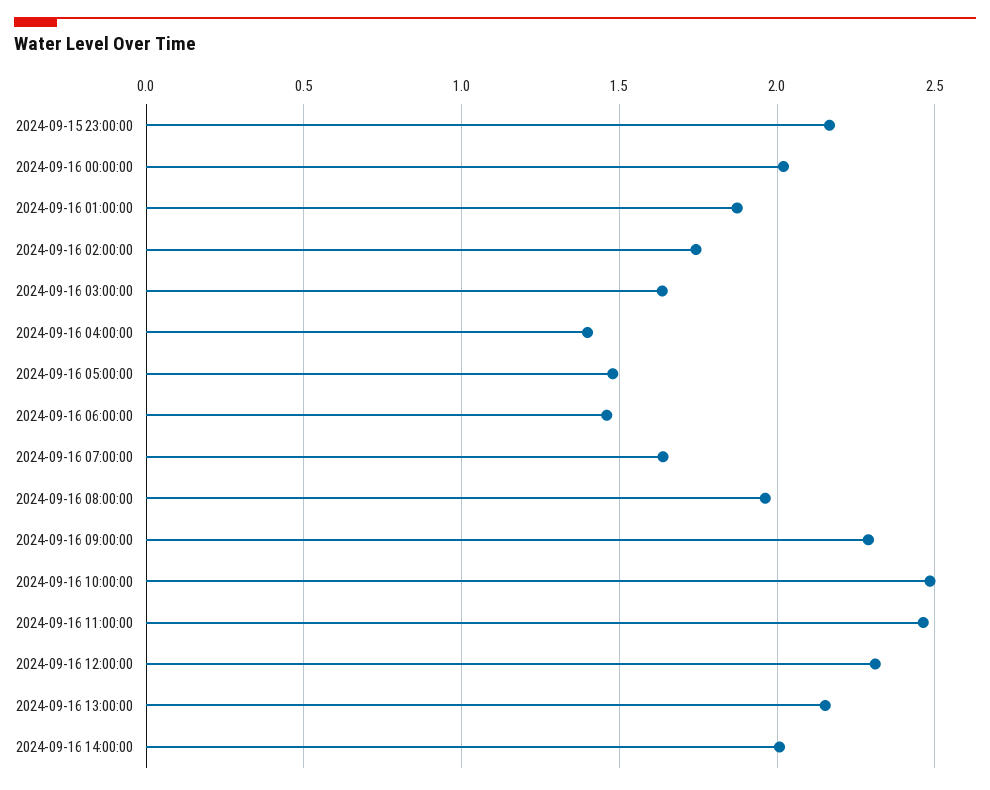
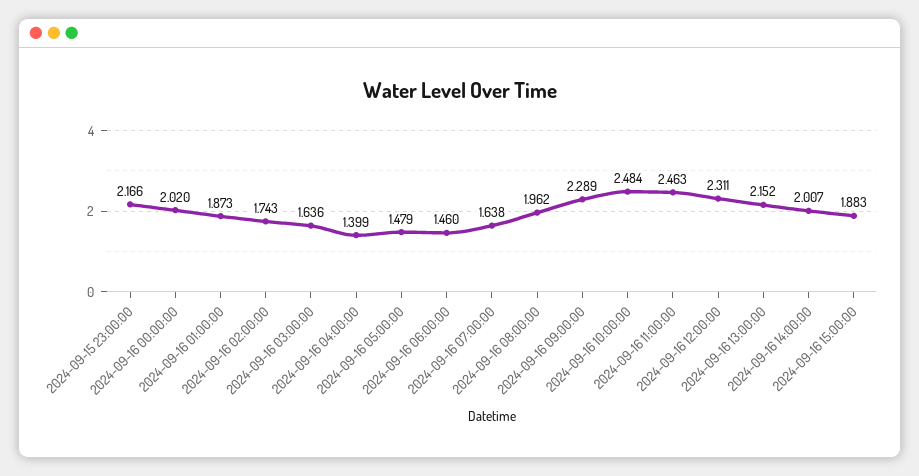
2024-09-16 15:00:00: none -> 1.883

